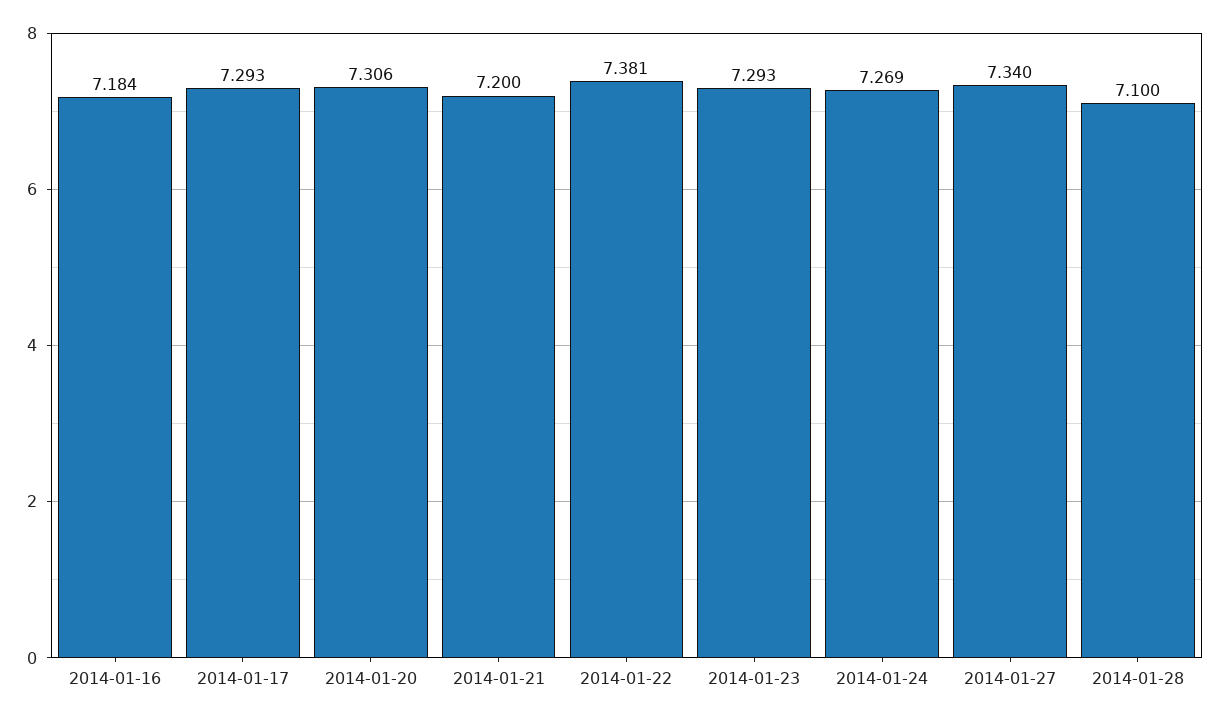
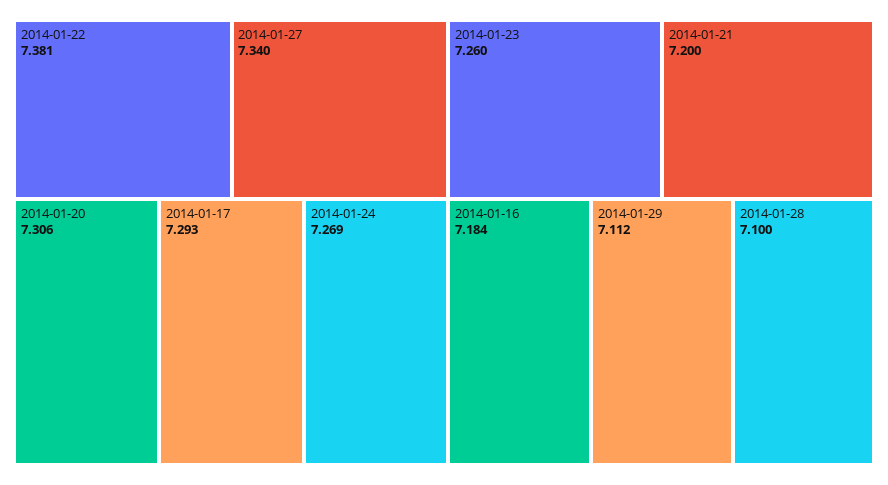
2014-01-23: 7.293 -> 7.26
2014-01-29: none -> 7.112

